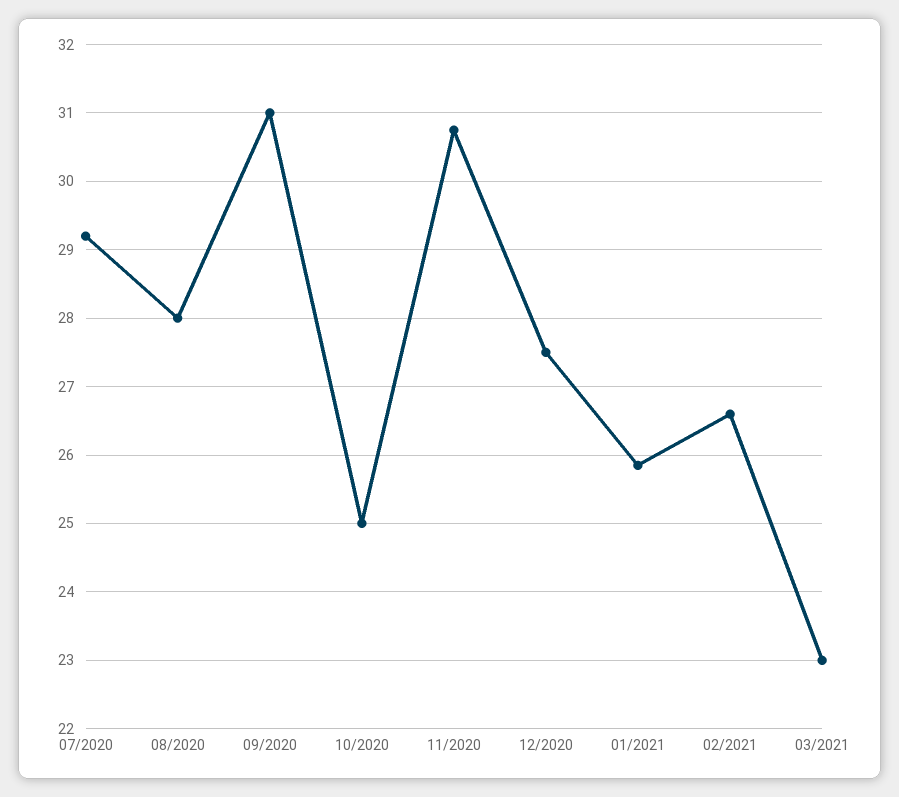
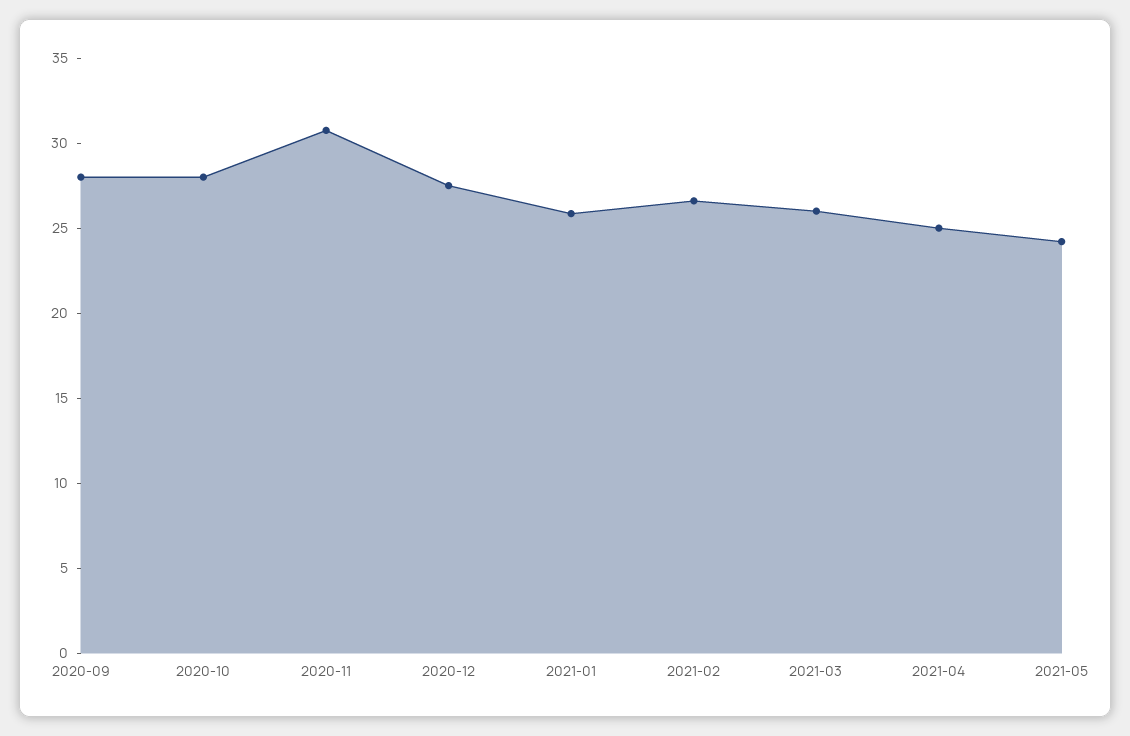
07/2020: 29.2 -> none
08/2020: 28 -> none
09/2020: 31 -> 28
10/2020: 25 -> 28
03/2021: 23 -> 26
2021-04: none -> 25
2021-05: none -> 24

